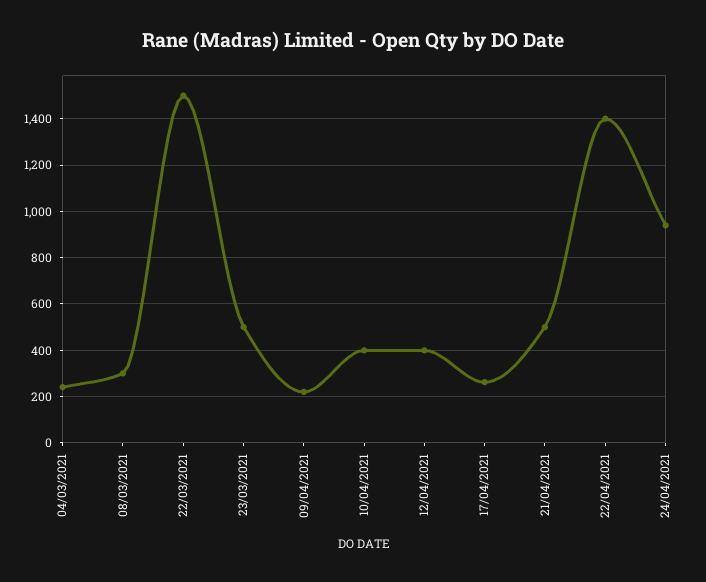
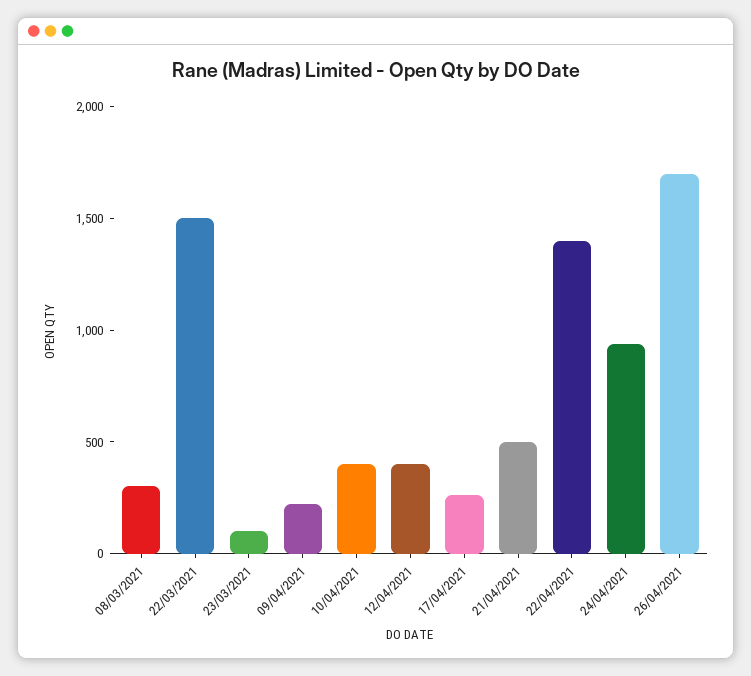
04/03/2021: 250 -> none
23/03/2021: 500 -> 100
26/04/2021: none -> 1700

